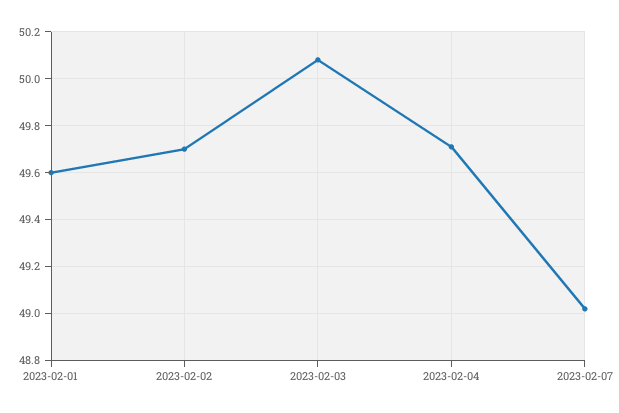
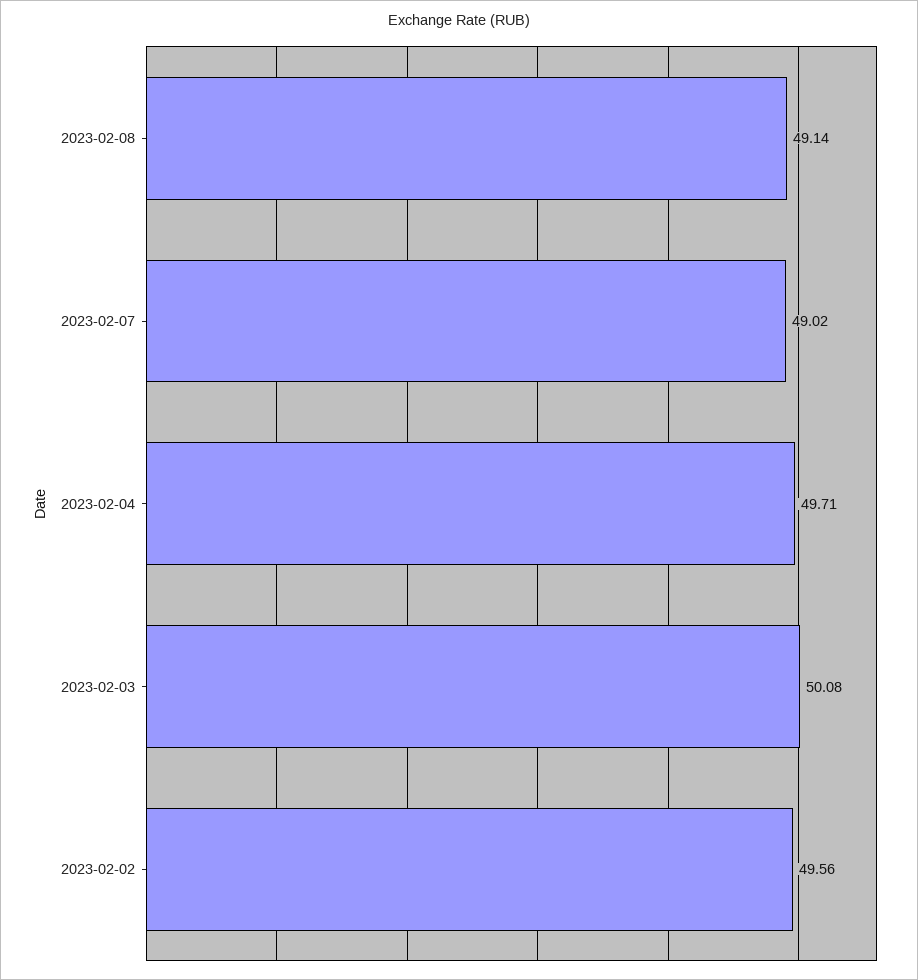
2023-02-01: 49.6 -> none
2023-02-02: 49.7 -> 49.56
2023-02-08: none -> 49.14

